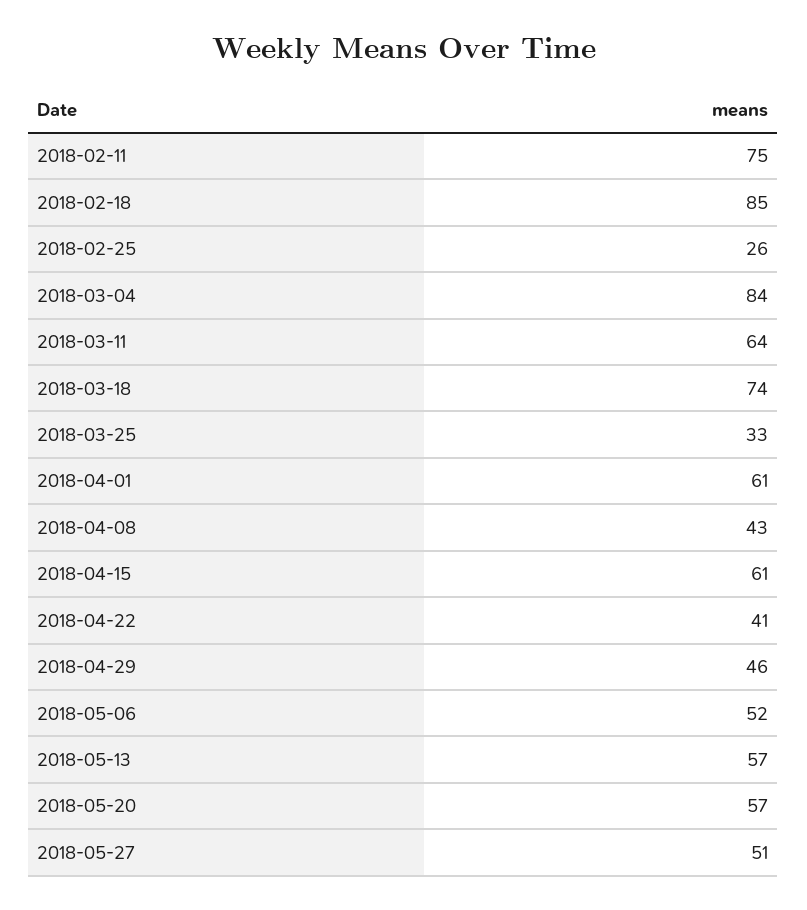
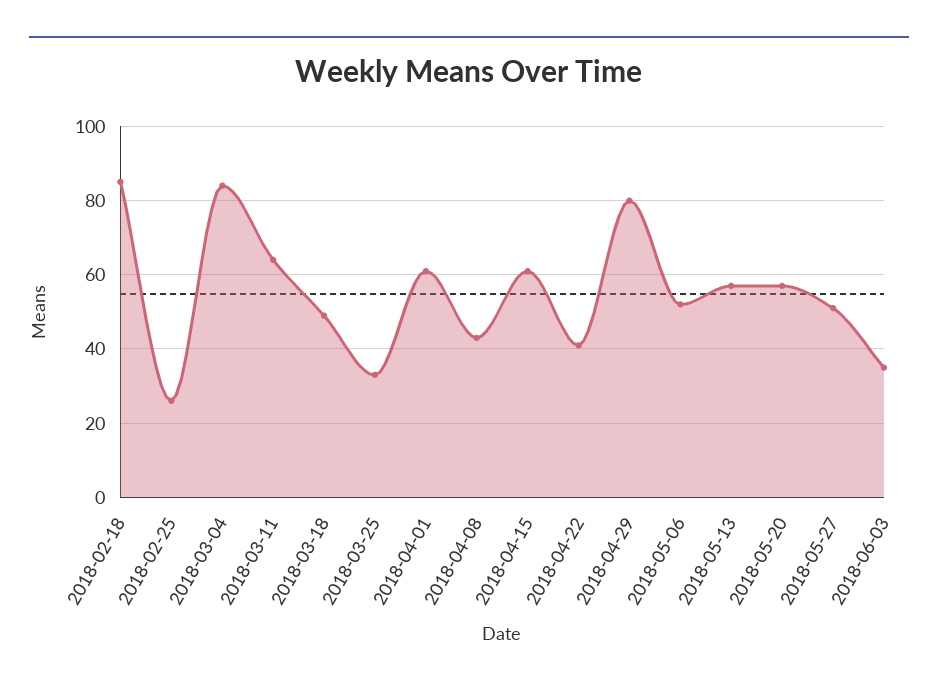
2018-02-11: 75 -> none
2018-03-18: 74 -> 50
2018-04-29: 46 -> 80
2018-06-03: none -> 35

